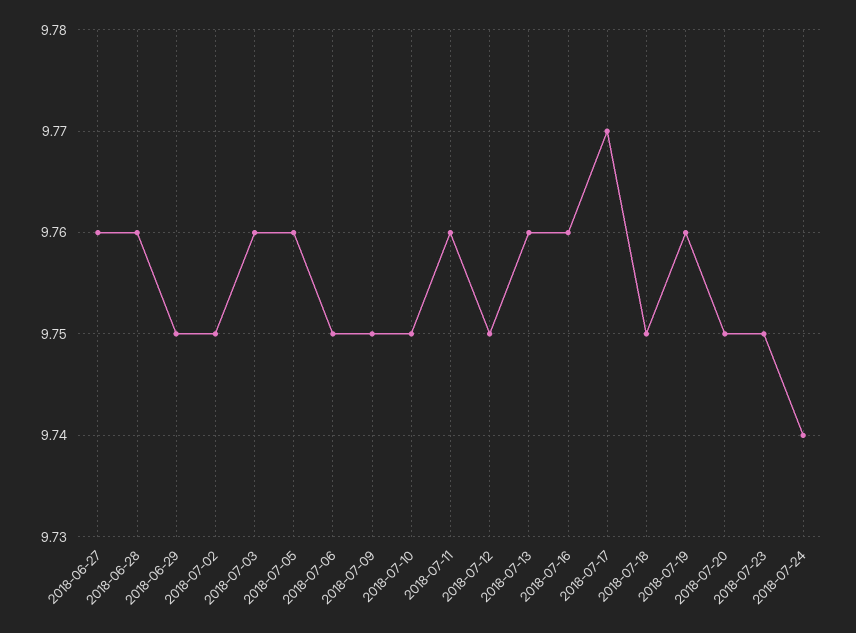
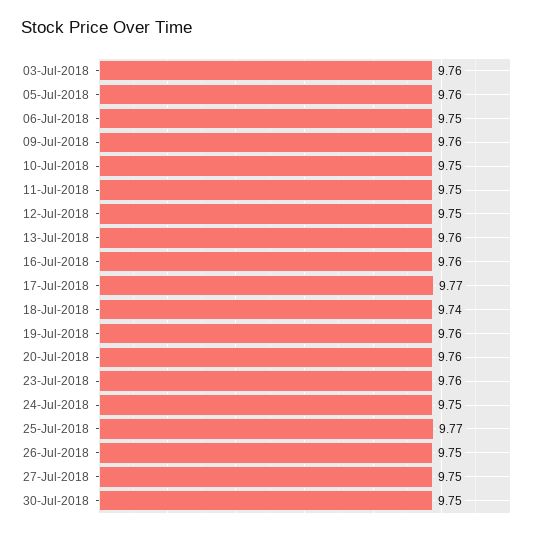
2018-06-27: 9.76 -> none
2018-06-28: 9.76 -> none
2018-06-29: 9.75 -> none
2018-07-02: 9.75 -> none
2018-07-09: 9.75 -> 9.76
2018-07-11: 9.76 -> 9.75
2018-07-18: 9.75 -> 9.74
2018-07-20: 9.75 -> 9.76
2018-07-23: 9.75 -> 9.76
2018-07-24: 9.74 -> 9.75
25-Jul-2018: none -> 9.77
26-Jul-2018: none -> 9.75
27-Jul-2018: none -> 9.75
30-Jul-2018: none -> 9.75

